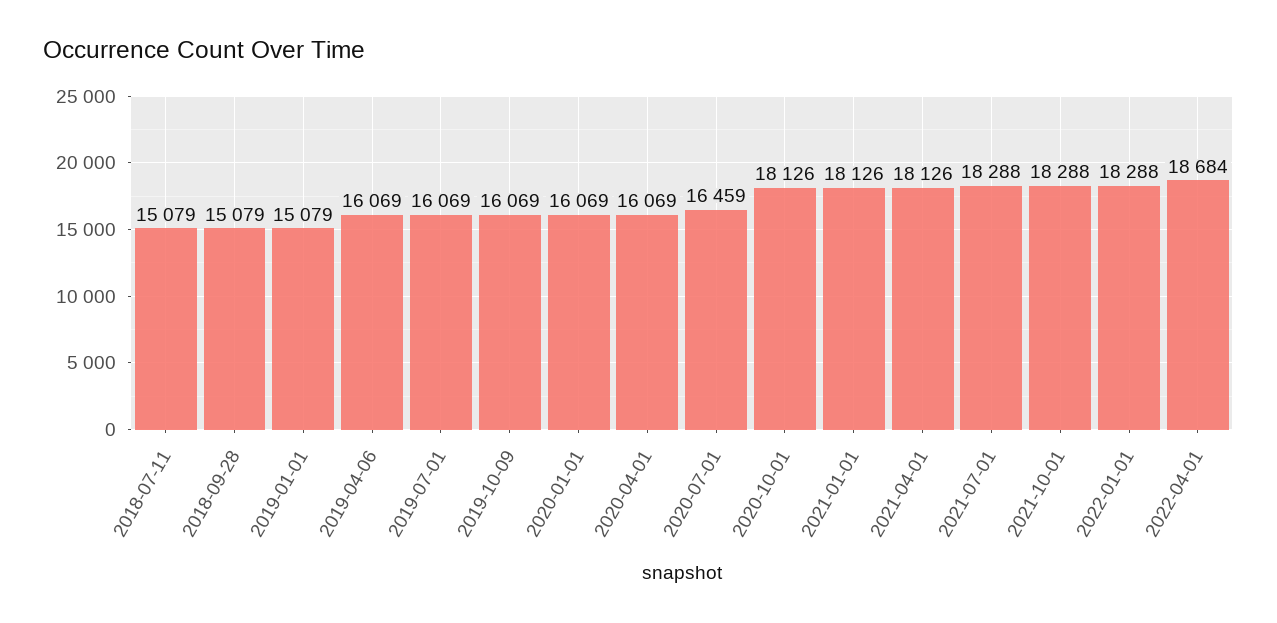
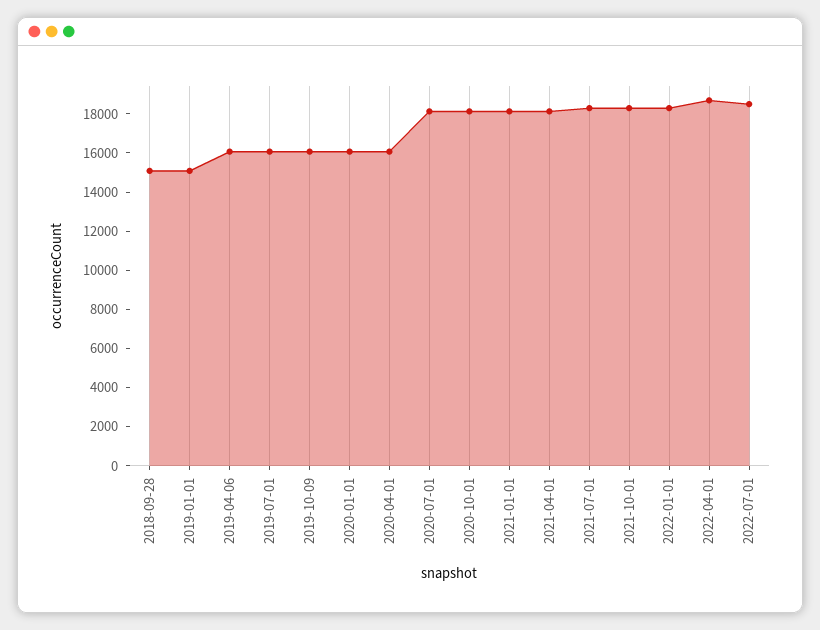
2018-07-11: 15079 -> none
2020-07-01: 16459 -> 18000
2022-07-01: none -> 18500

